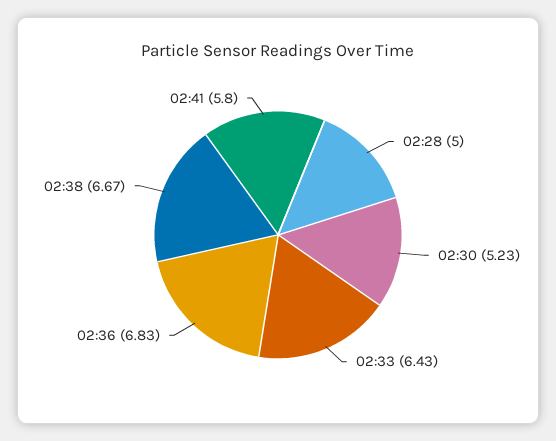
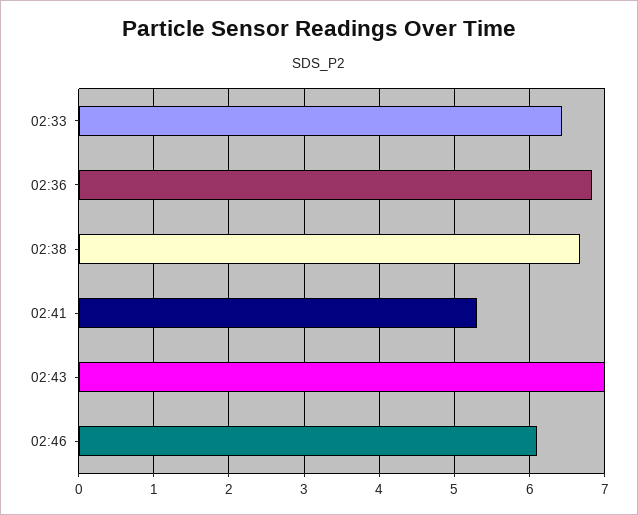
02:28: 5 -> none
02:30: 5.23 -> none
02:41: 5.8 -> 5.3
02:43: none -> 7
02:46: none -> 6.1

